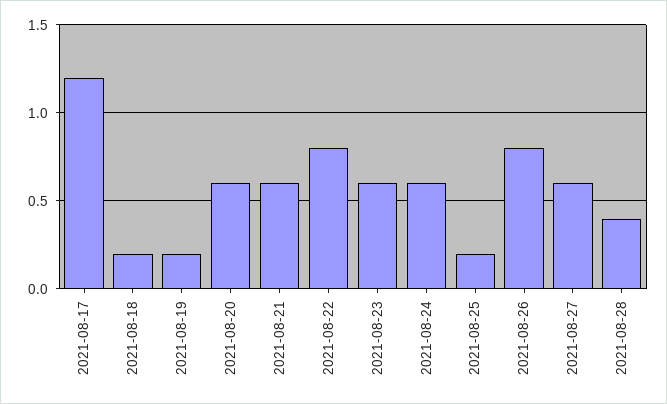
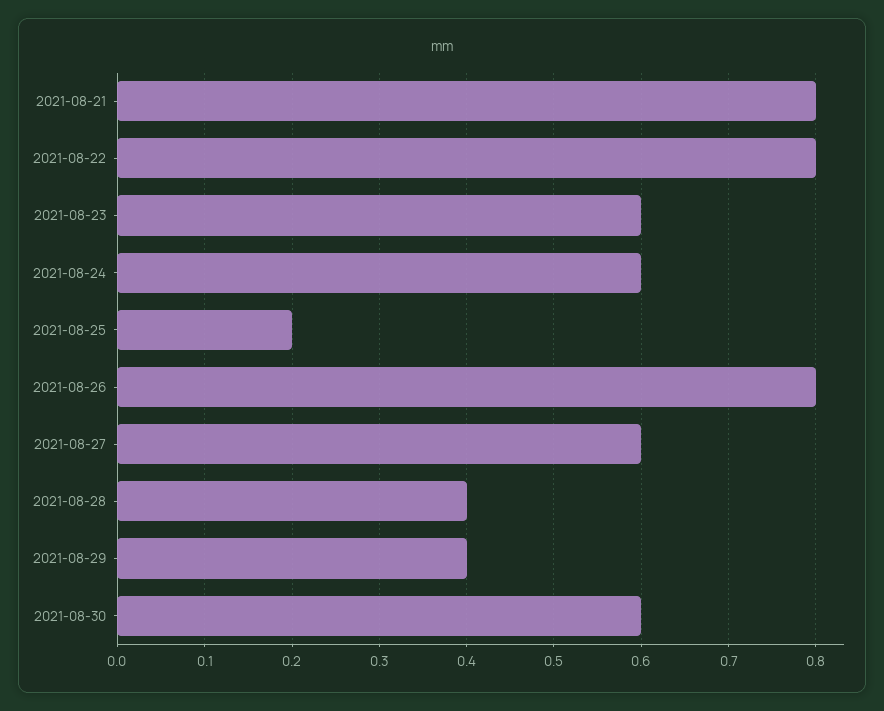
2021-08-17: 1.2 -> none
2021-08-18: 0.2 -> none
2021-08-19: 0.2 -> none
2021-08-20: 0.6 -> none
2021-08-21: 0.6 -> 0.8
2021-08-29: none -> 0.4
2021-08-30: none -> 0.6

